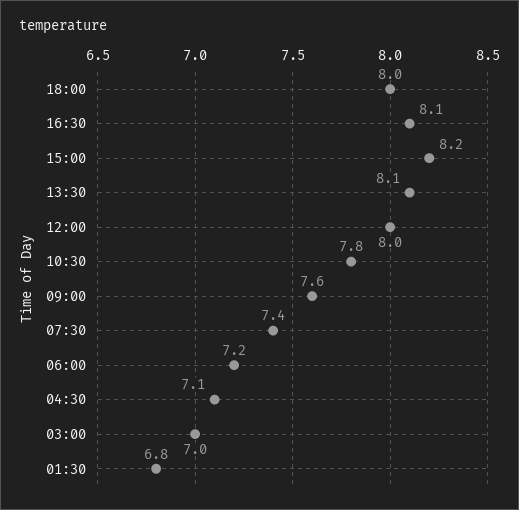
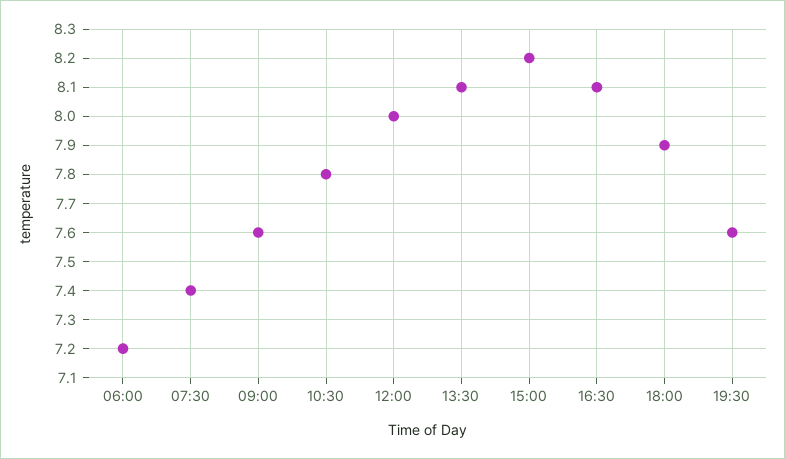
18:00: 8 -> 7.9
04:30: 7.1 -> none
03:00: 7 -> none
01:30: 6.8 -> none
19:30: none -> 7.6

